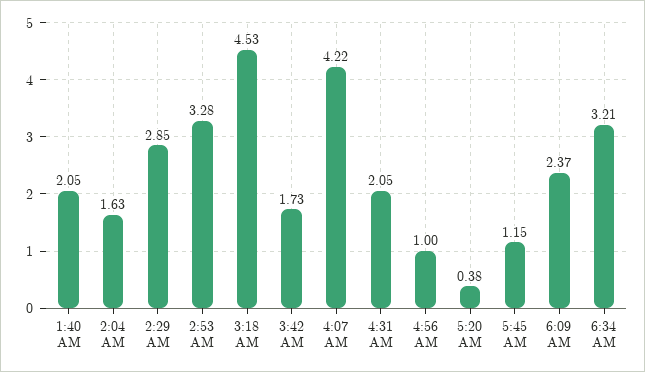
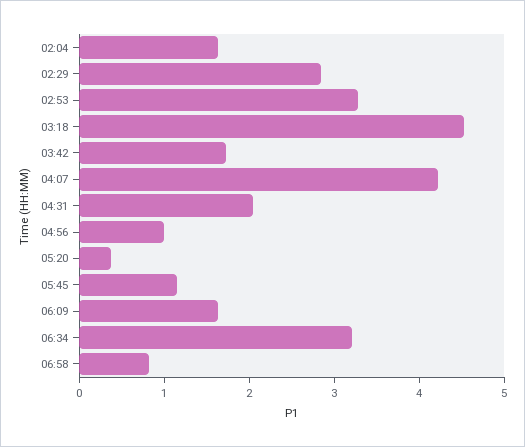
1:40 AM: 2.05 -> none
6:09 AM: 2.37 -> 1.6
06:58: none -> 0.8

